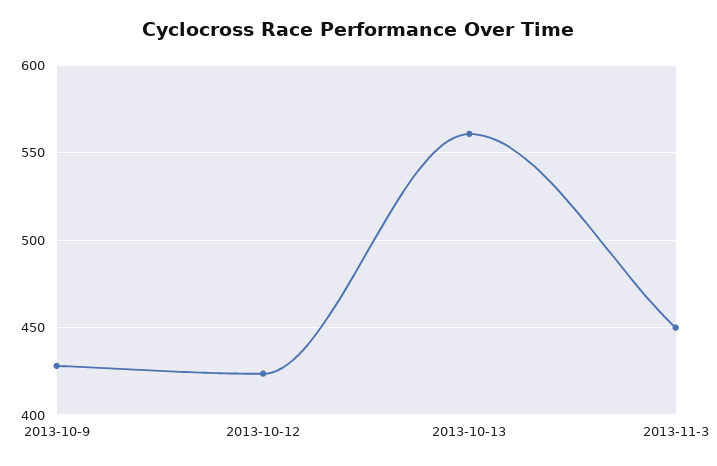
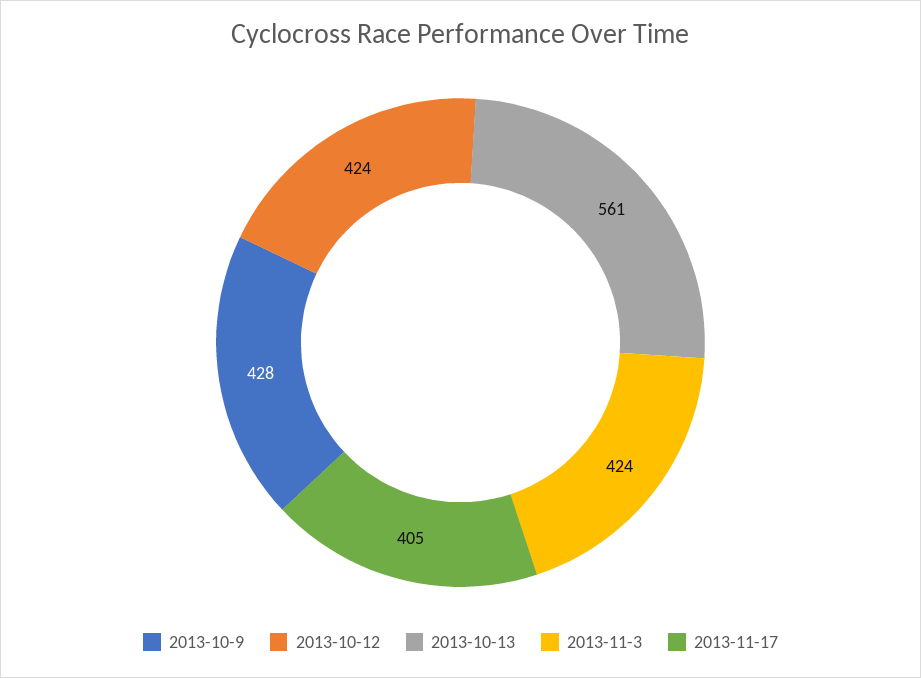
2013-11-3: 450 -> 424
2013-11-17: none -> 405

